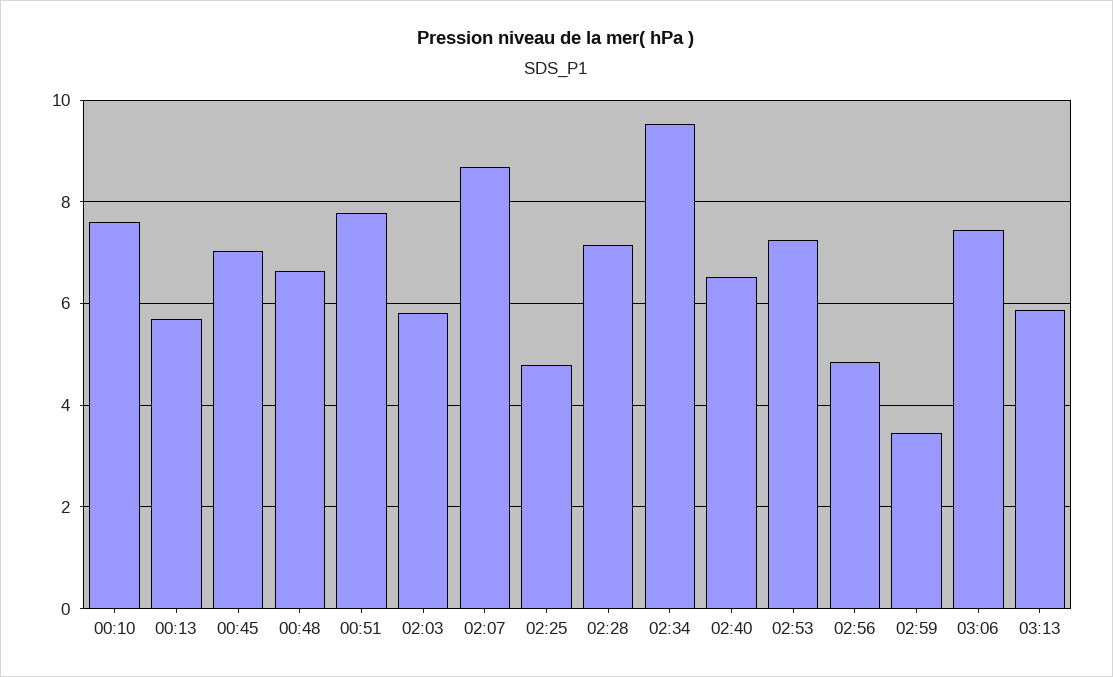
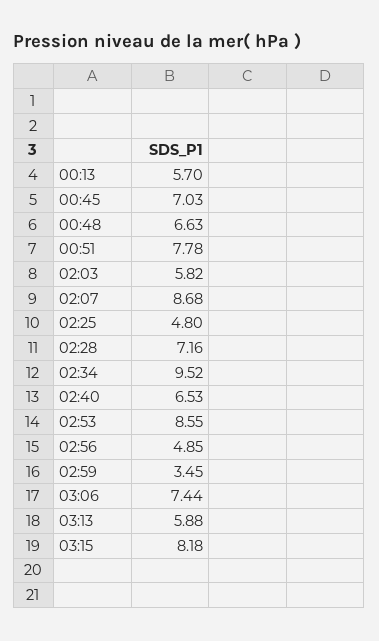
00:10: 7.6 -> none
02:53: 7.2 -> 8.55
03:15: none -> 8.18

